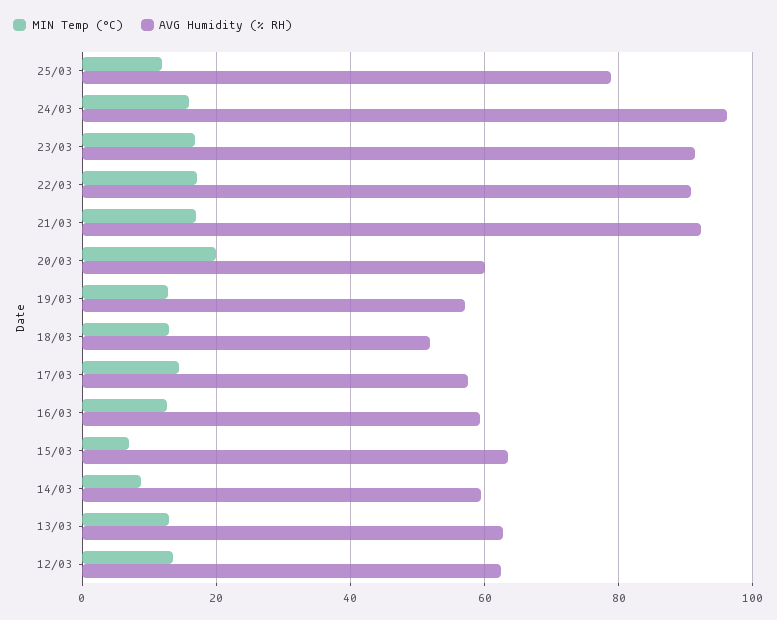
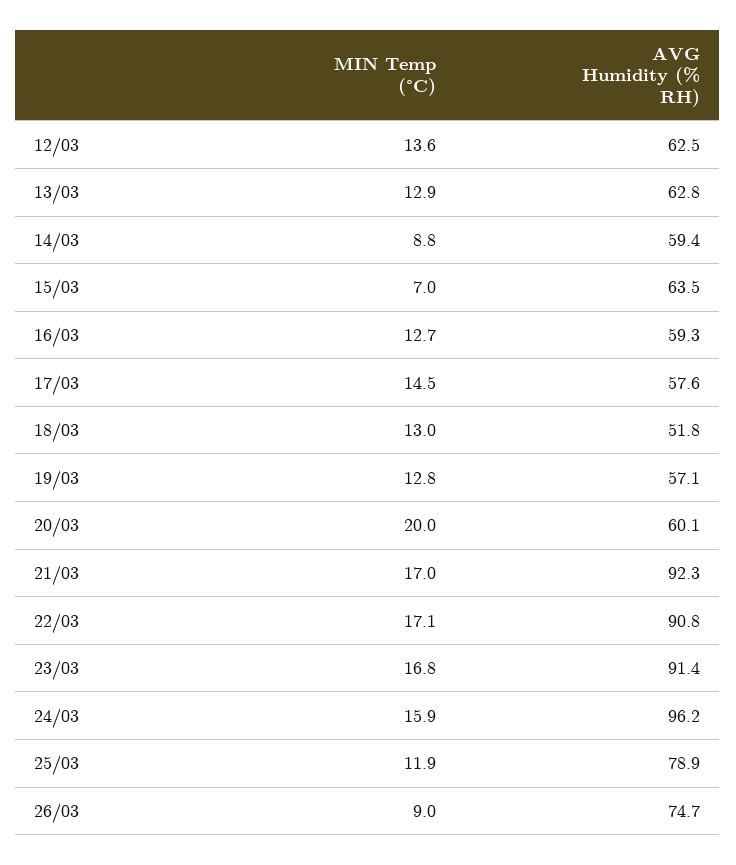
MIN Temp (°C), 26/03: none -> 9
AVG Humidity (% RH), 26/03: none -> 74.7

